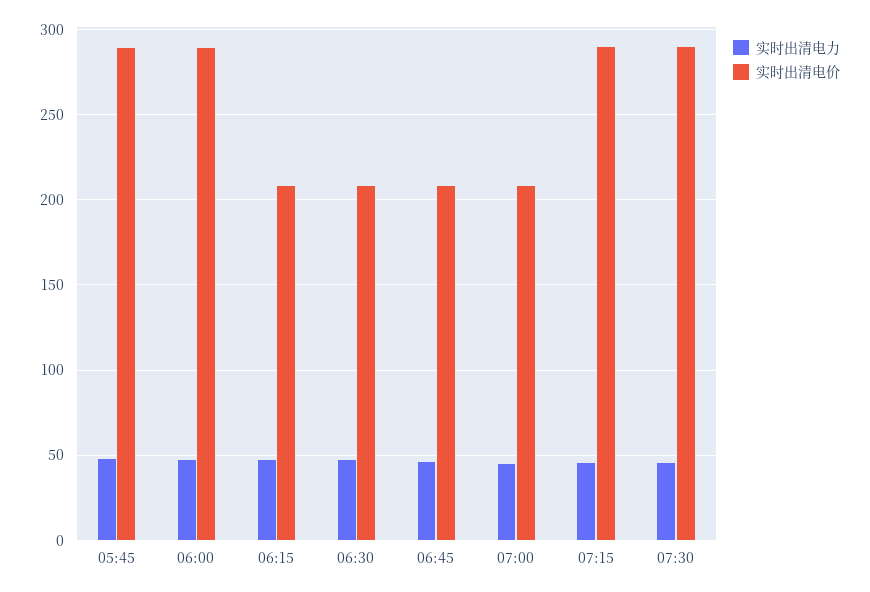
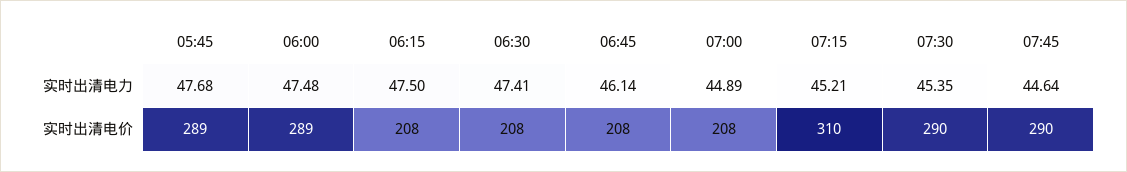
实时出清电价, 07:15: 290 -> 310
实时出清电力, 07:45: none -> 44.64
实时出清电价, 07:45: none -> 290

